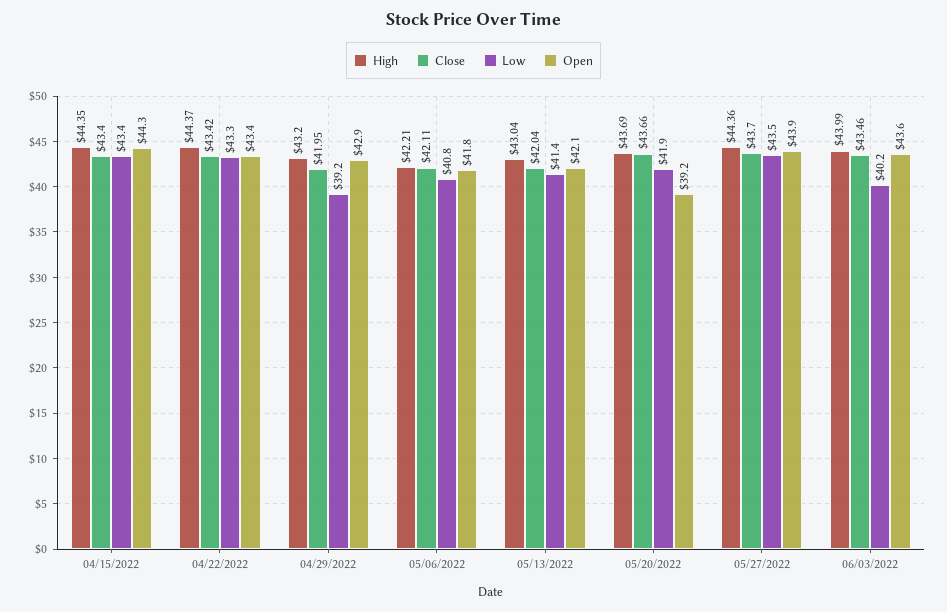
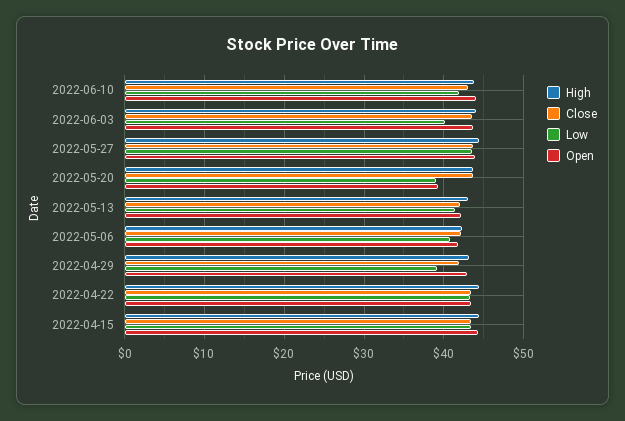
Low, 05/20/2022: 41.9 -> 39
High, 2022-06-10: none -> 44
Close, 2022-06-10: none -> 43
Low, 2022-06-10: none -> 42
Open, 2022-06-10: none -> 44

